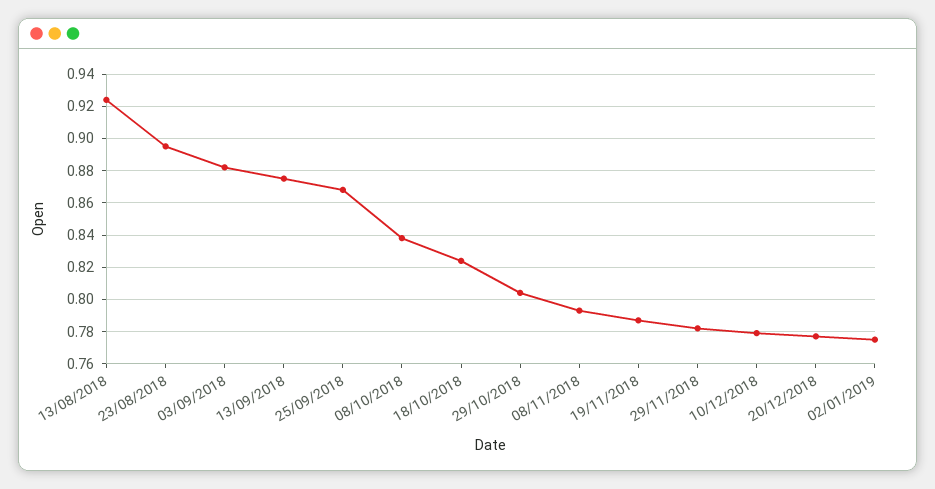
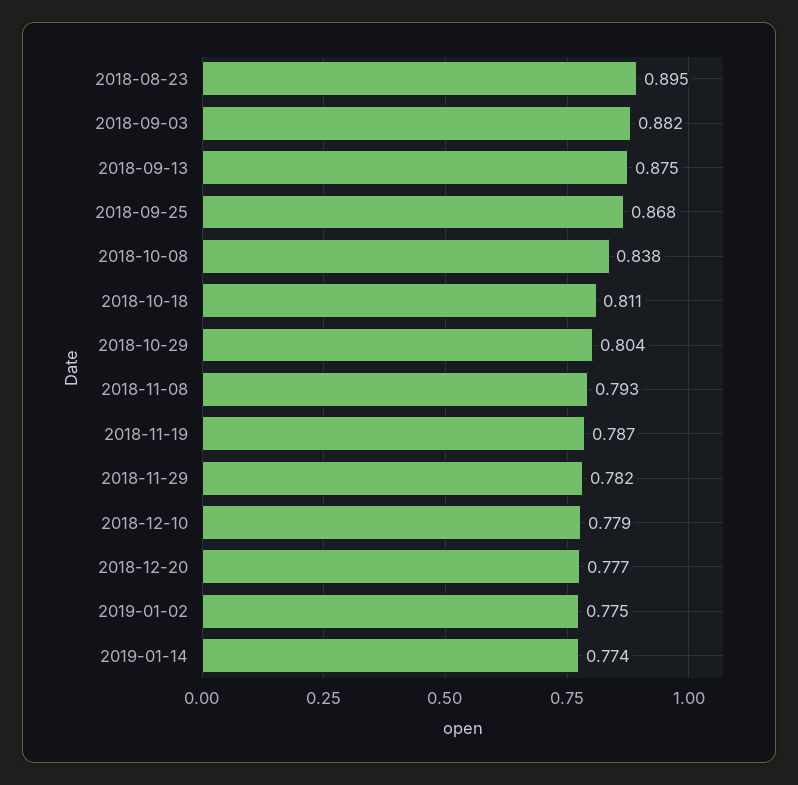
13/08/2018: 0.925 -> none
18/10/2018: 0.825 -> 0.811
2019-01-14: none -> 0.774

